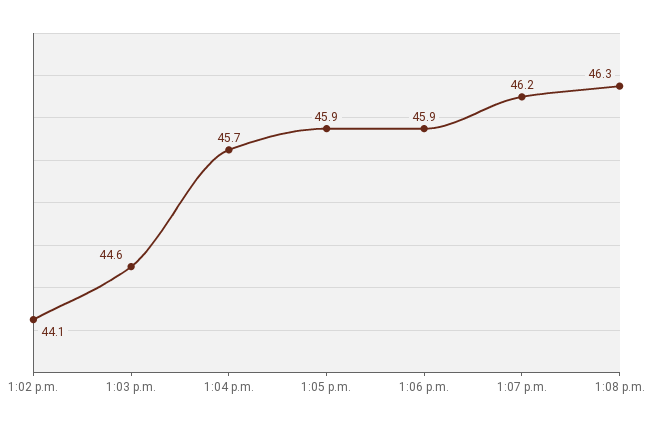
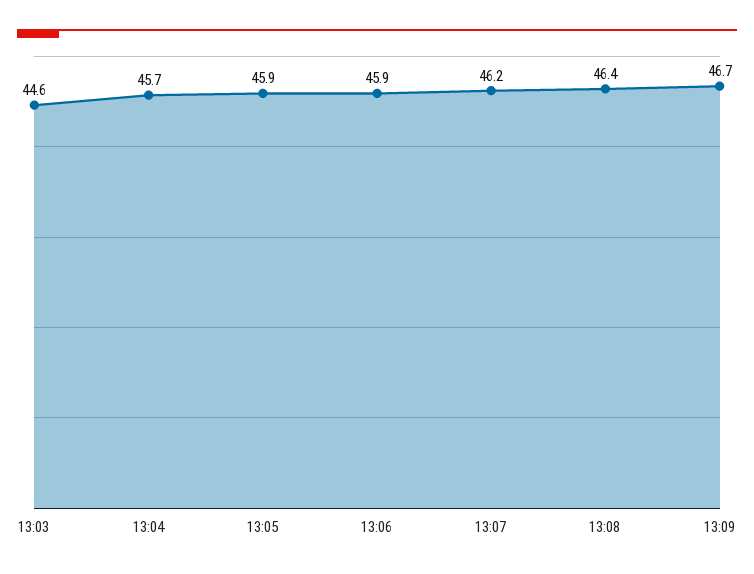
1:02 p.m.: 44.1 -> none
1:08 p.m.: 46.3 -> 46.4
13:09: none -> 46.7

